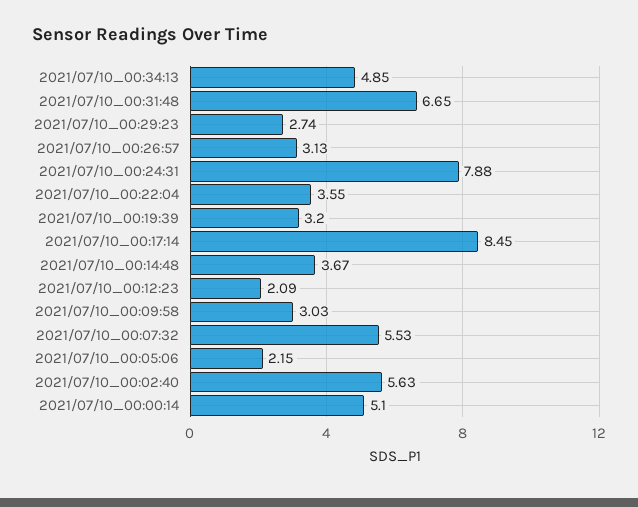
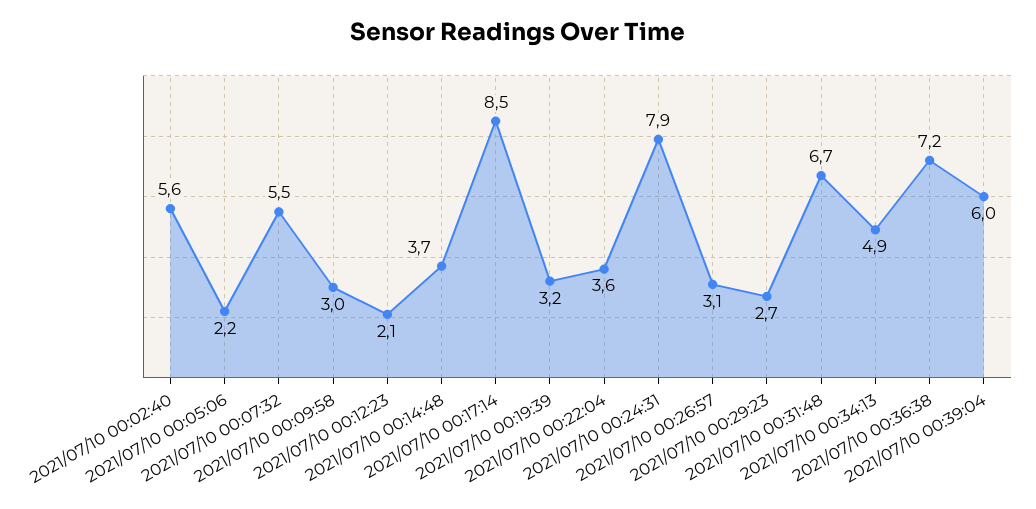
2021/07/10_00:00:14: 5.1 -> none
2021/07/10 00:36:38: none -> 7.2
2021/07/10 00:39:04: none -> 6

